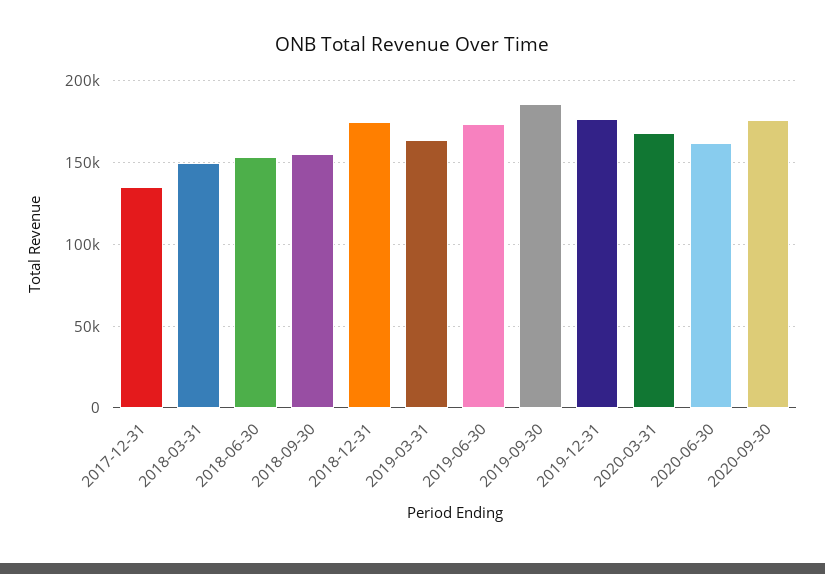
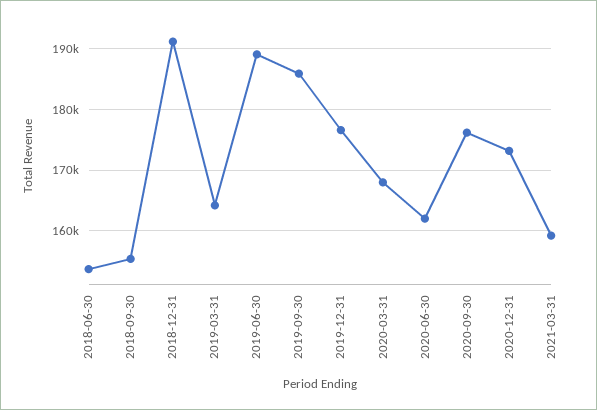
2017-12-31: 135000 -> none
2018-03-31: 150000 -> none
2018-12-31: 175000 -> 191000
2019-06-30: 175000 -> 189000
2020-12-31: none -> 173000
2021-03-31: none -> 159000

